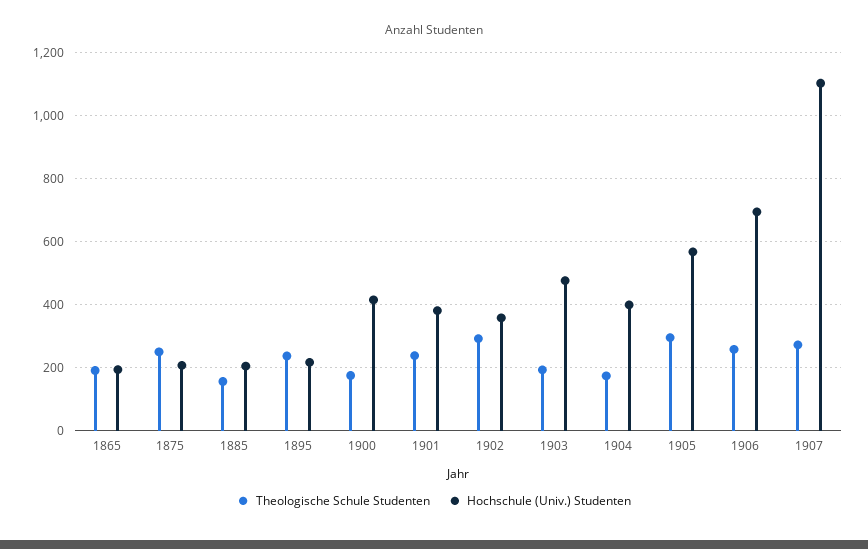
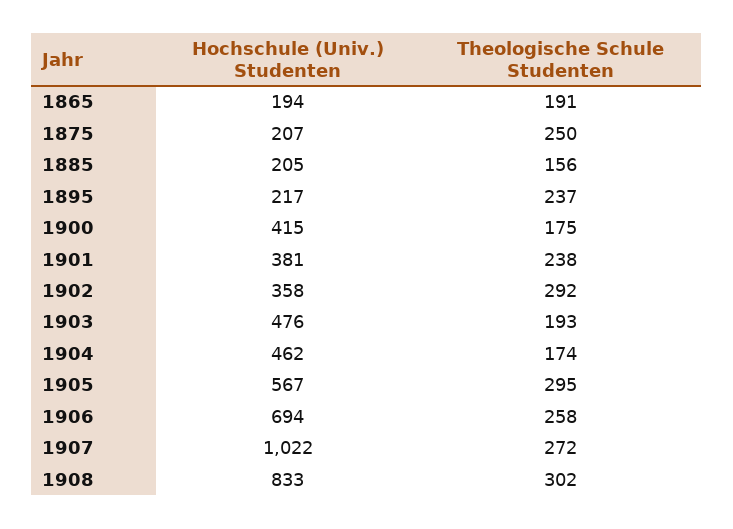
Hochschule (Univ.) Studenten, 1904: 400 -> 462
Hochschule (Univ.) Studenten, 1907: 1100 -> 1022
Hochschule (Univ.) Studenten, 1908: none -> 833
Theologische Schule Studenten, 1908: none -> 302

